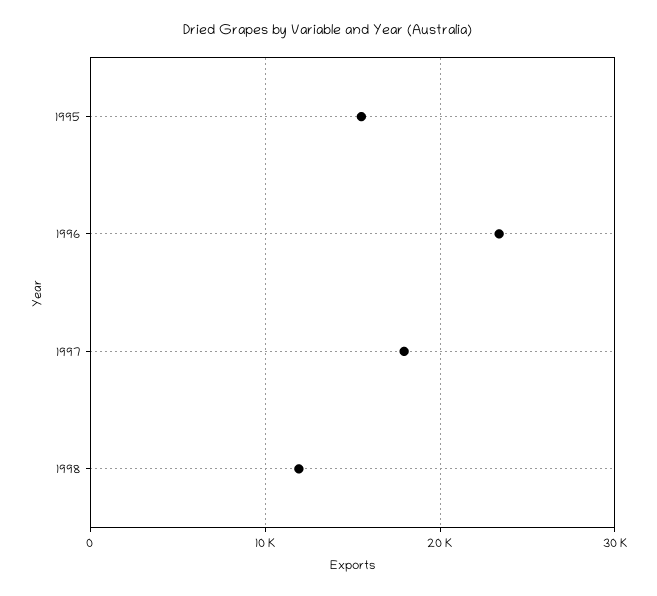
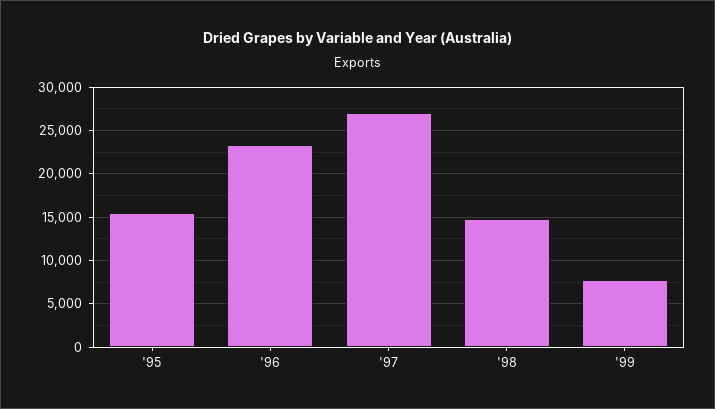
1997: 18000 -> 27000
1998: 12000 -> 15000
'99: none -> 8000

